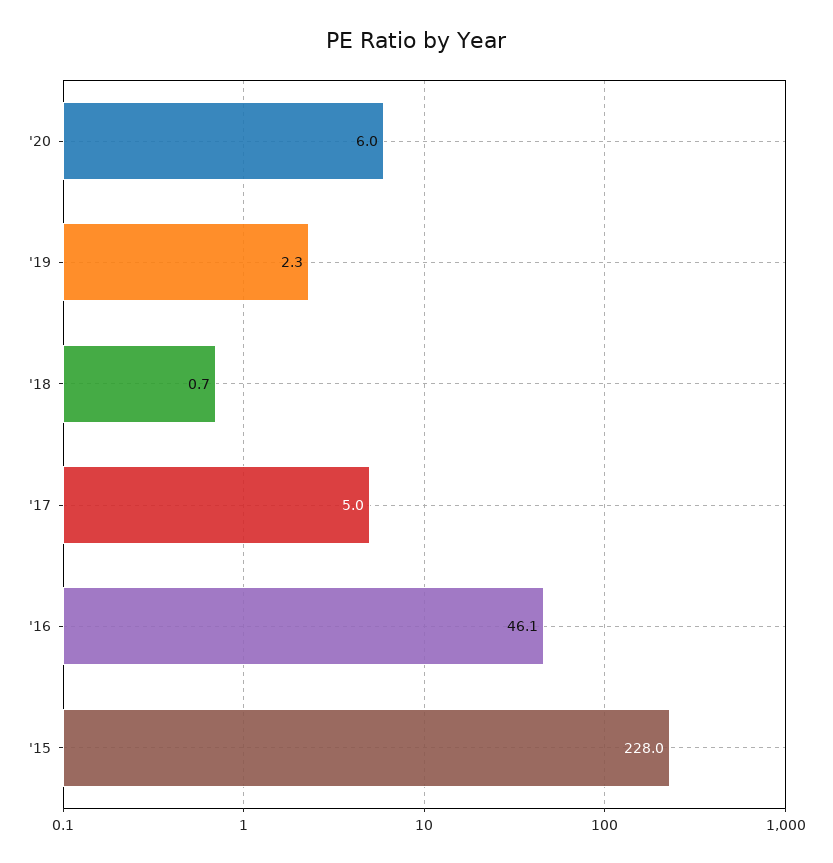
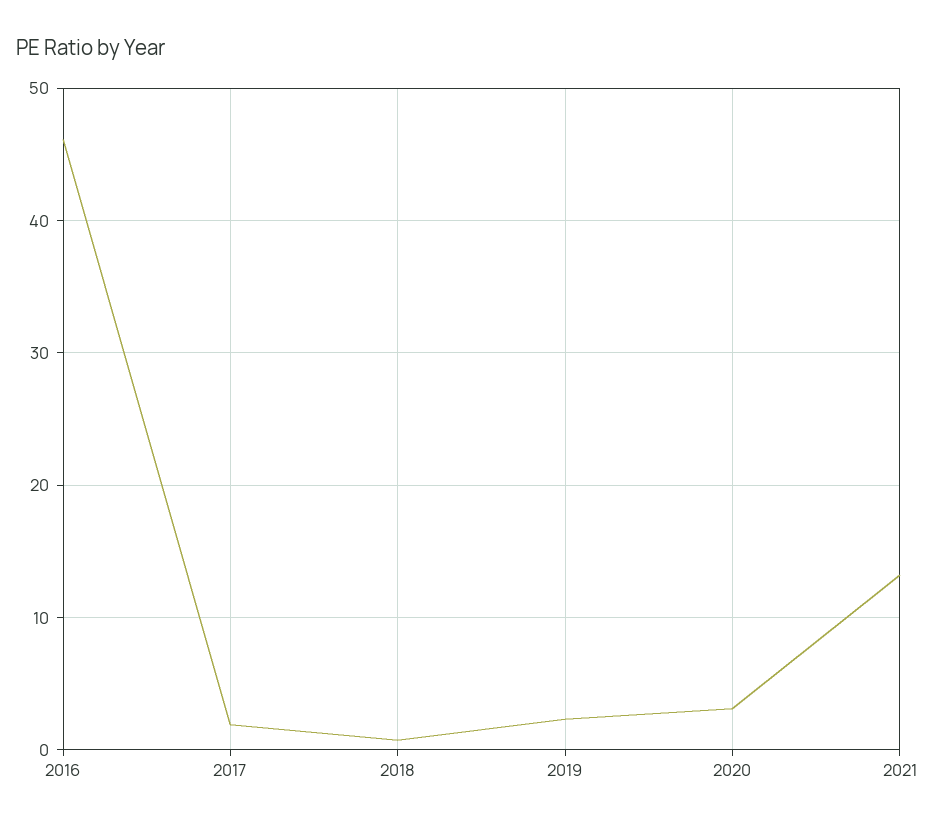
'20: 6 -> 3
'17: 5 -> 2
'15: 228 -> none
2021: none -> 13

